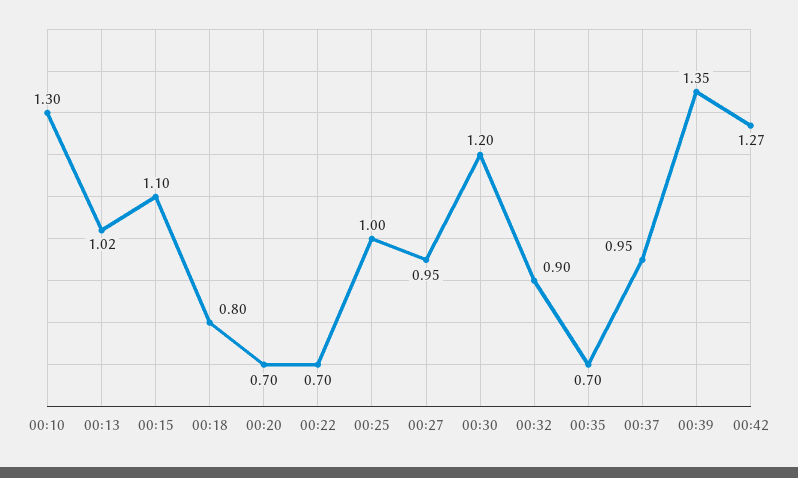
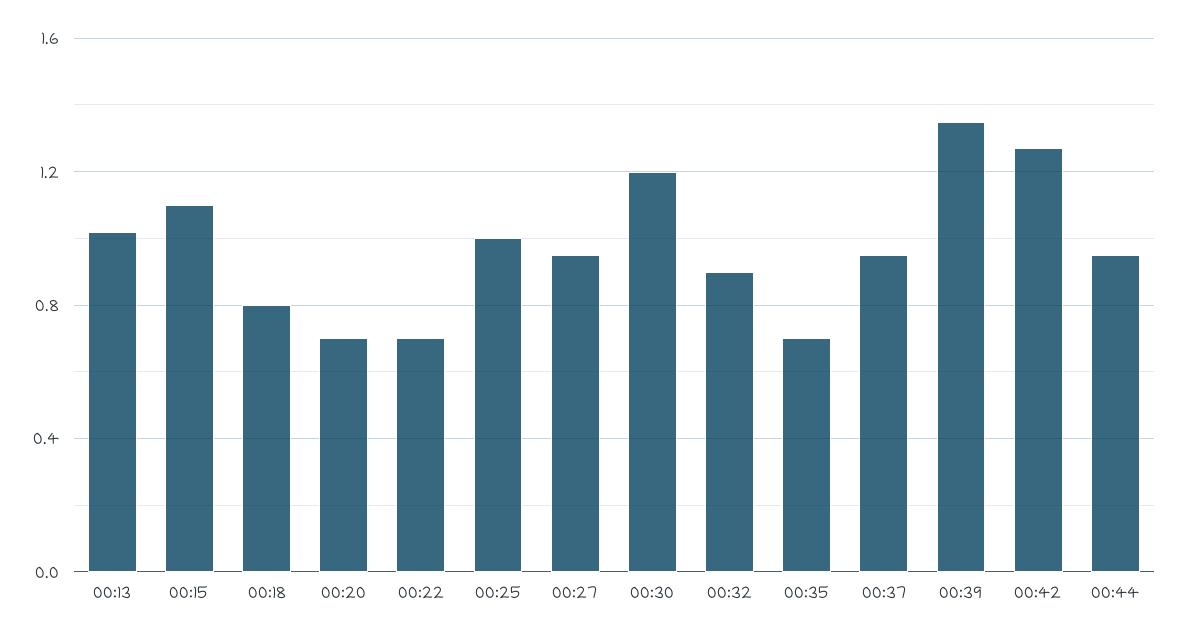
00:10: 1.3 -> none
00:44: none -> 0.95

